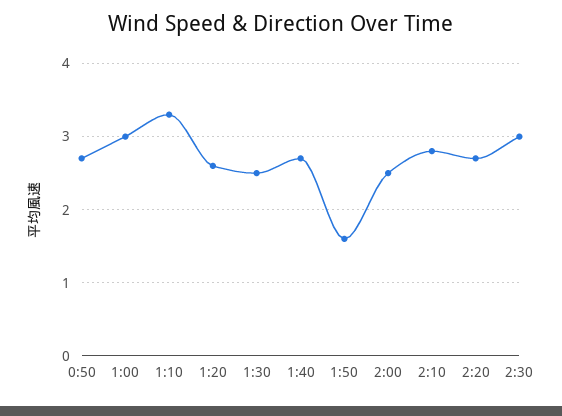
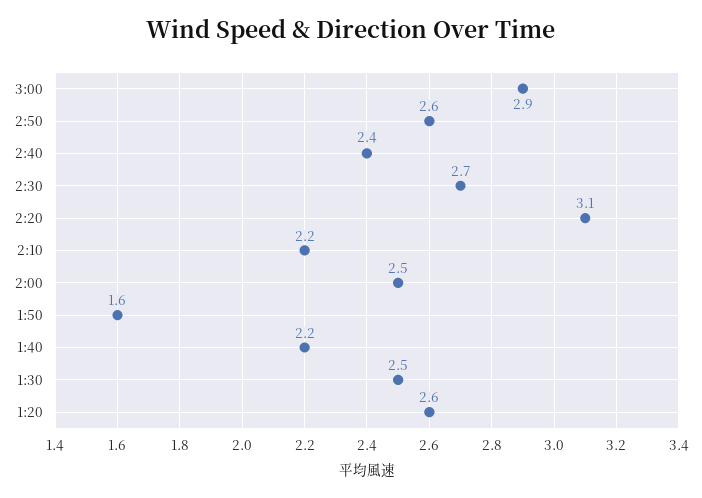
0:50: 2.7 -> none
1:00: 3 -> none
1:10: 3.3 -> none
1:40: 2.7 -> 2.2
2:10: 2.8 -> 2.2
2:20: 2.7 -> 3.1
2:30: 3 -> 2.7
3:00: none -> 2.9
2:50: none -> 2.6
2:40: none -> 2.4

